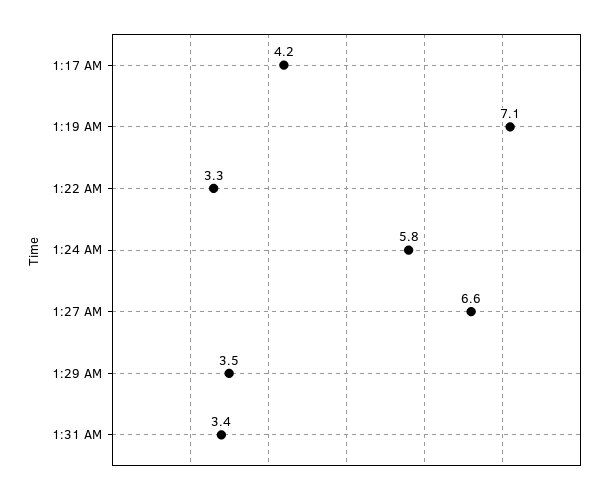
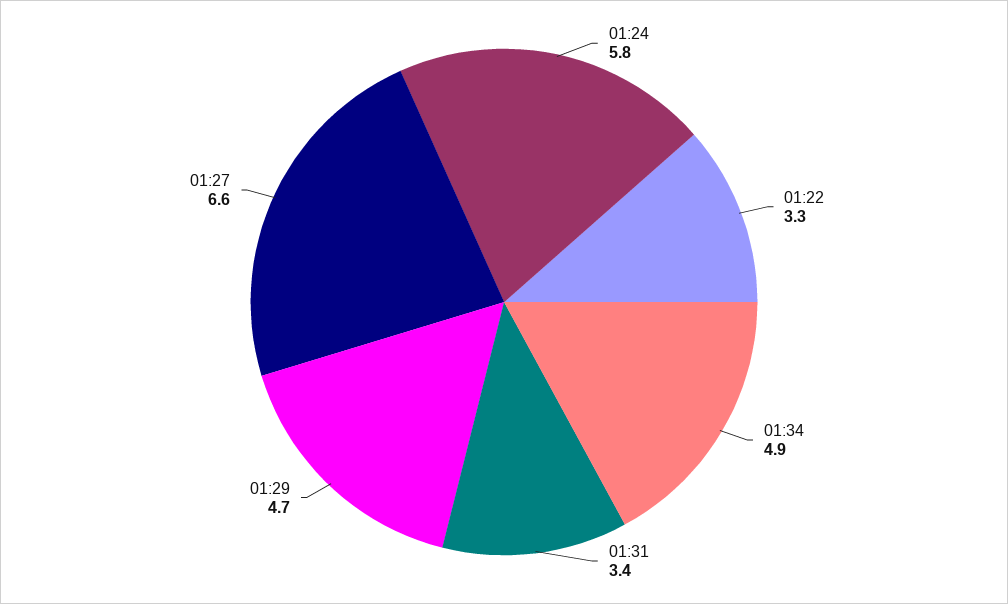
1:17 AM: 4.2 -> none
1:19 AM: 7.1 -> none
1:29 AM: 3.5 -> 4.7
01:34: none -> 4.9

